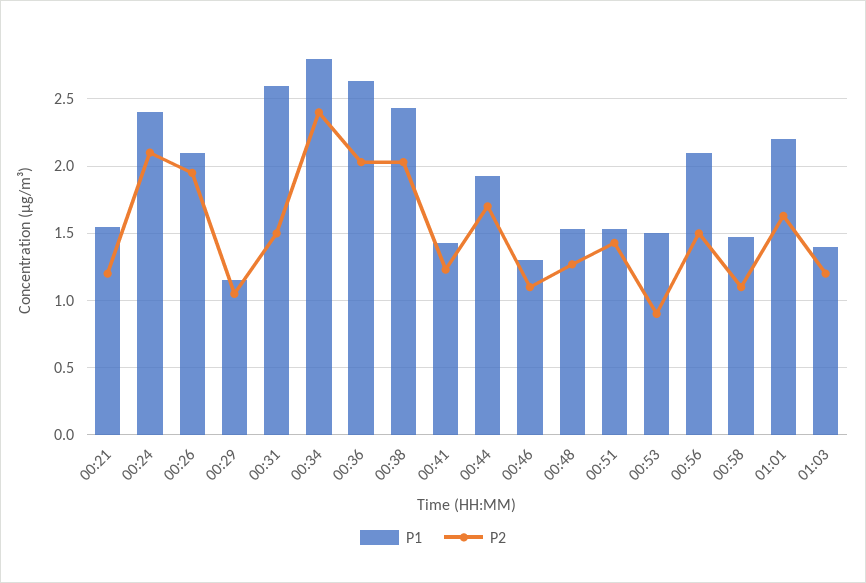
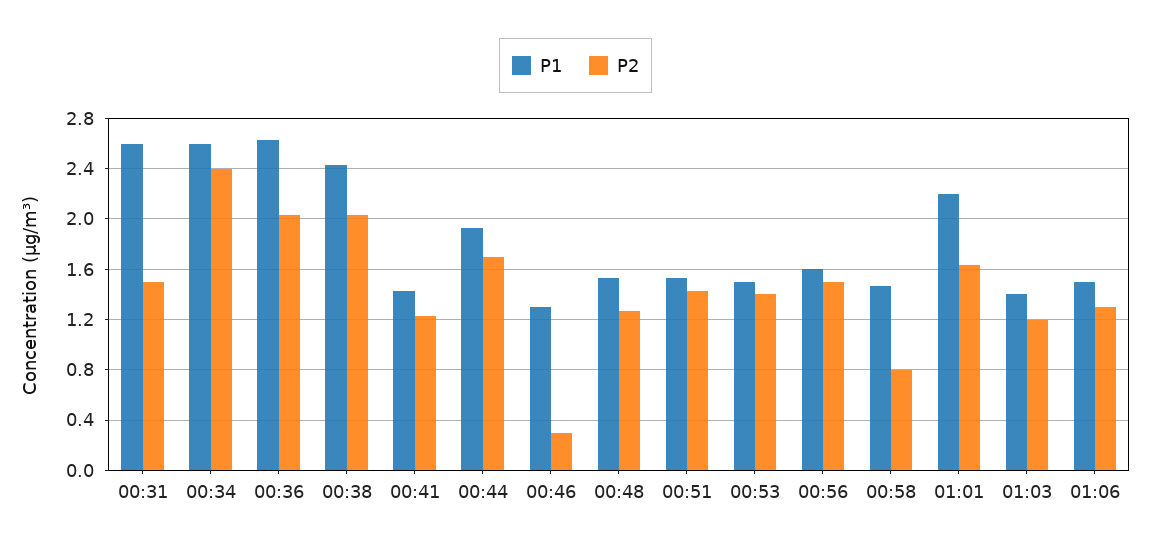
P1, 00:21: 1.55 -> none
P2, 00:21: 1.2 -> none
P1, 00:24: 2.4 -> none
P2, 00:24: 2.1 -> none
P1, 00:26: 2.1 -> none
P2, 00:26: 1.95 -> none
P1, 00:29: 1.15 -> none
P2, 00:29: 1.05 -> none
P1, 00:34: 2.8 -> 2.6
P2, 00:46: 1.1 -> 0.3
P2, 00:53: 0.9 -> 1.4
P1, 00:56: 2.1 -> 1.6
P2, 00:58: 1.1 -> 0.8
P1, 01:06: none -> 1.5
P2, 01:06: none -> 1.3

